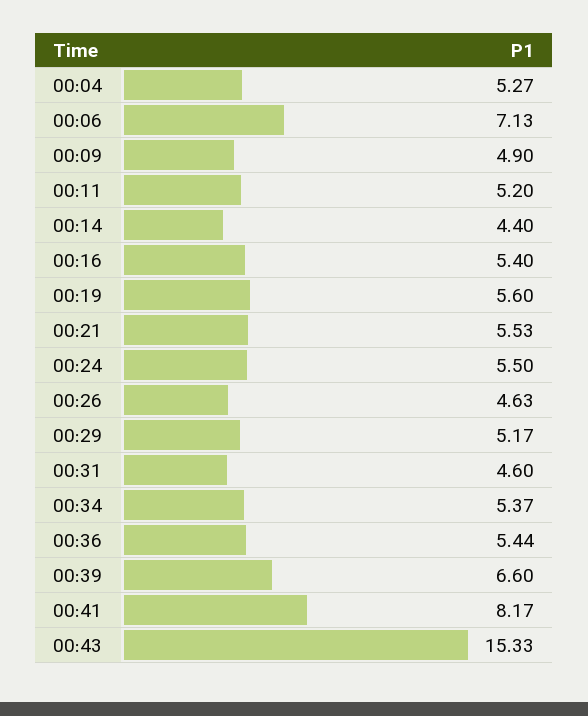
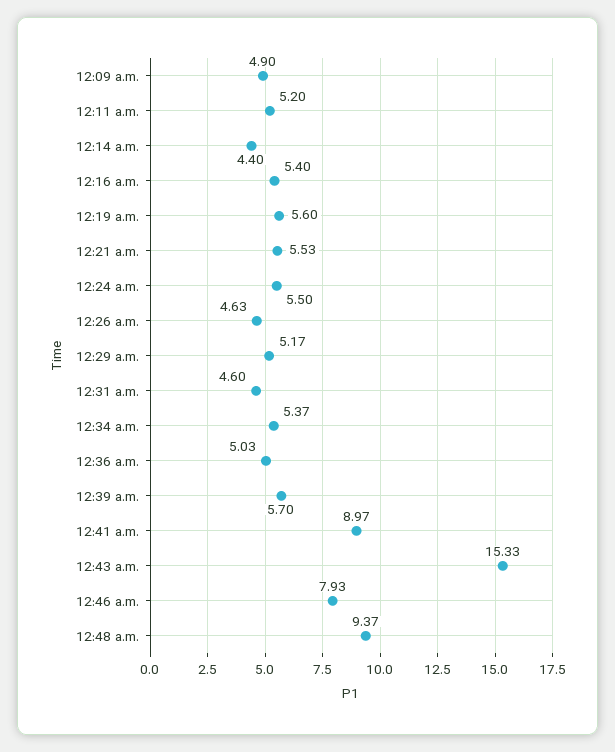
00:04: 5.27 -> none
00:06: 7.13 -> none
00:36: 5.44 -> 5.03
00:39: 6.6 -> 5.7
00:41: 8.17 -> 8.97
12:46 a.m.: none -> 7.93
12:48 a.m.: none -> 9.37

